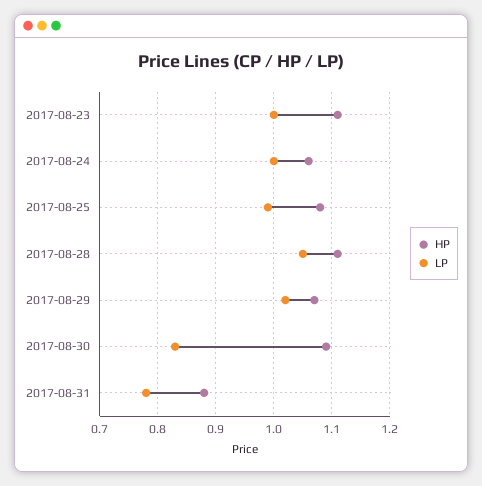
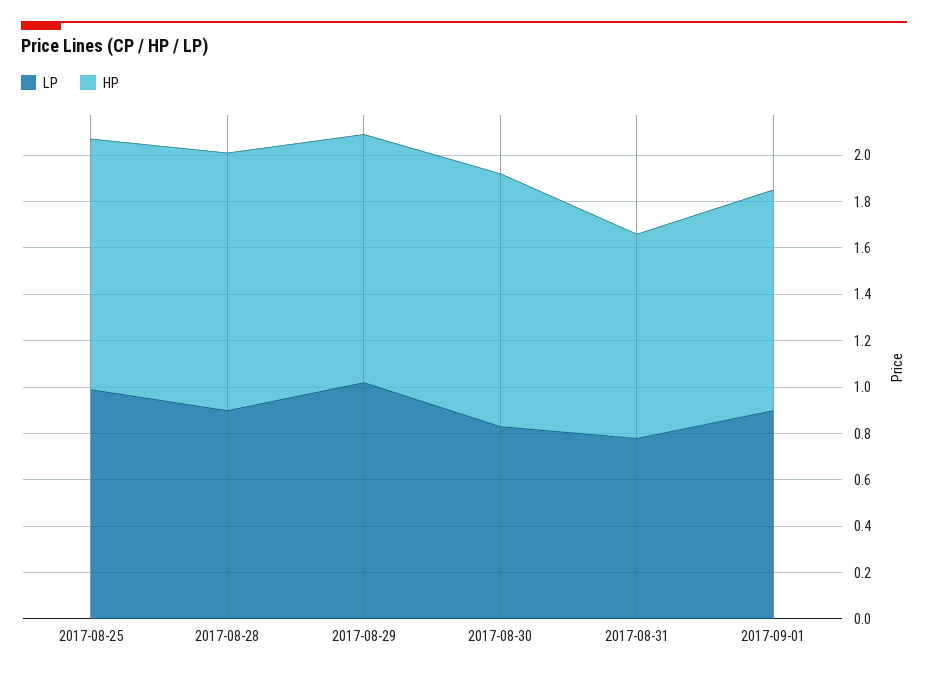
HP, 2017-08-23: 1.1 -> none
LP, 2017-08-23: 1 -> none
HP, 2017-08-24: 1.05 -> none
LP, 2017-08-24: 1 -> none
LP, 2017-08-28: 1.05 -> 0.9
LP, 2017-09-01: none -> 0.9
HP, 2017-09-01: none -> 0.95

